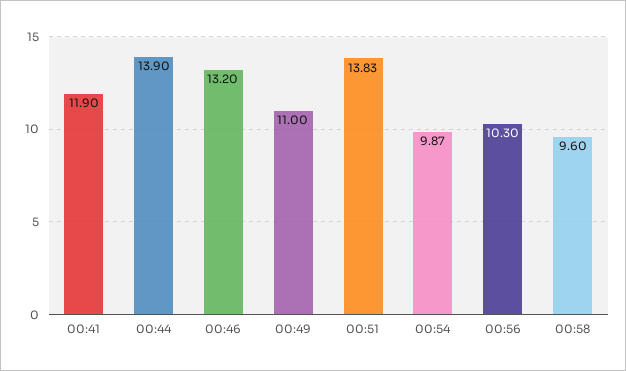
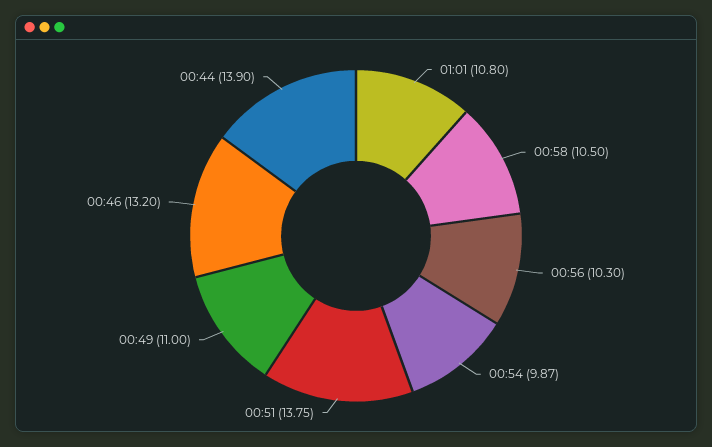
00:41: 11.9 -> none
00:51: 13.83 -> 13.75
00:58: 9.6 -> 10.5
01:01: none -> 10.8

